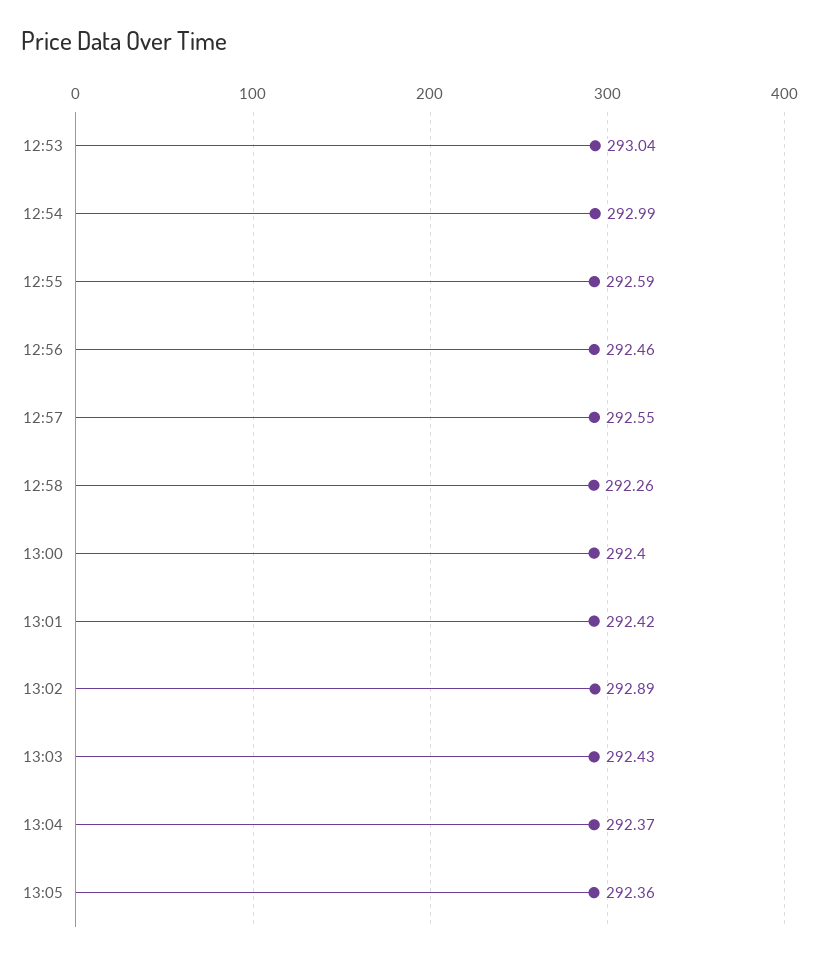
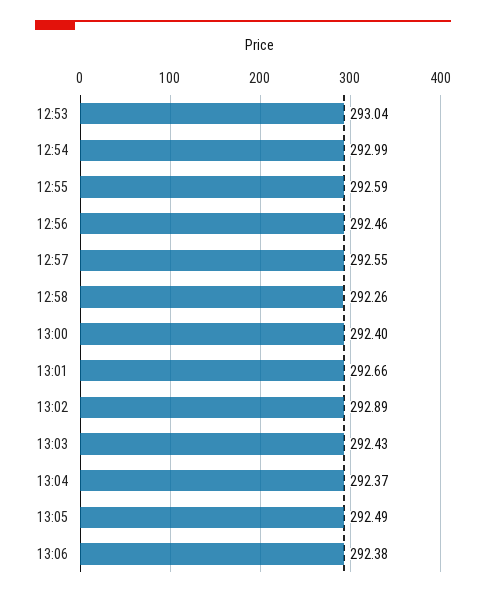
13:01: 292.42 -> 292.66
13:05: 292.36 -> 292.49
13:06: none -> 292.38

